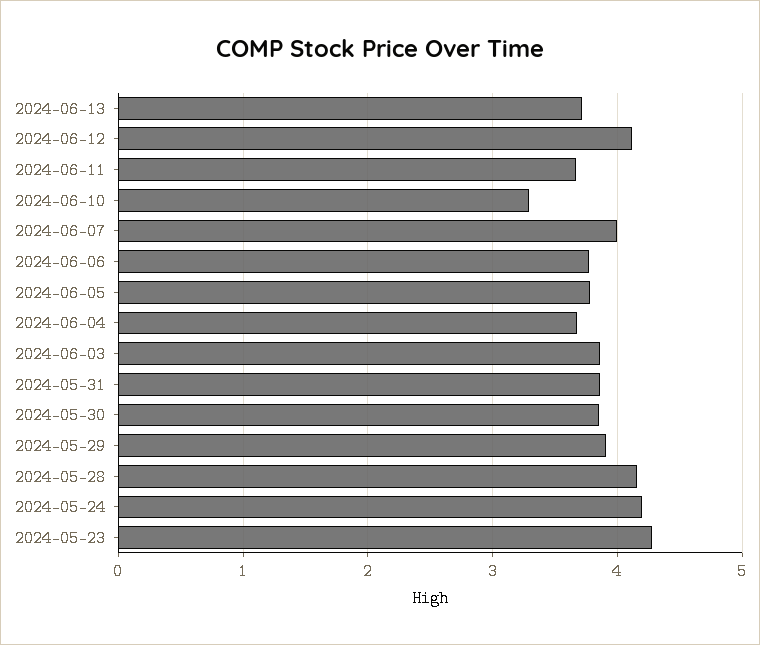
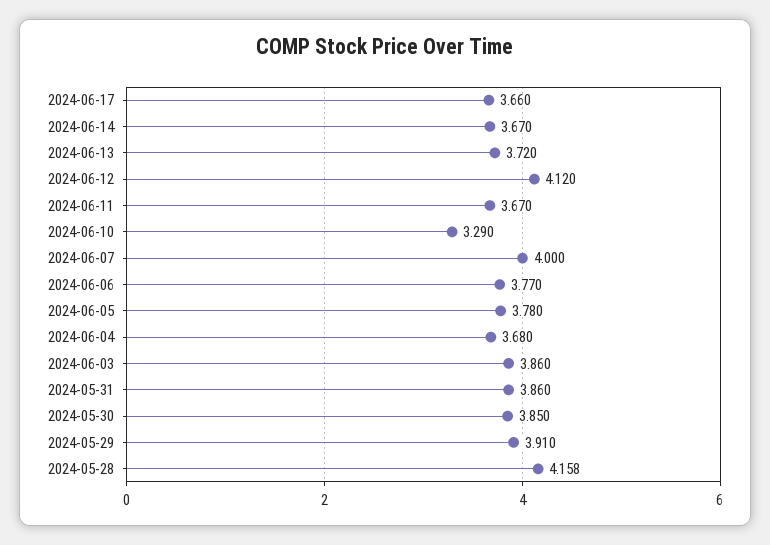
2024-05-24: 4.2 -> none
2024-05-23: 4.3 -> none
2024-06-17: none -> 3.66
2024-06-14: none -> 3.67

